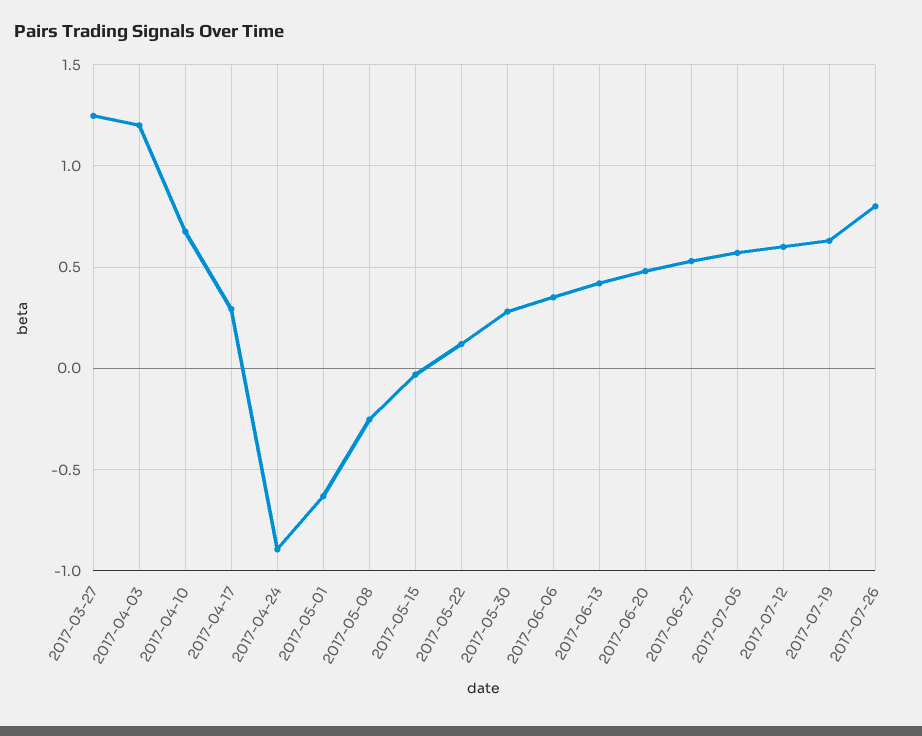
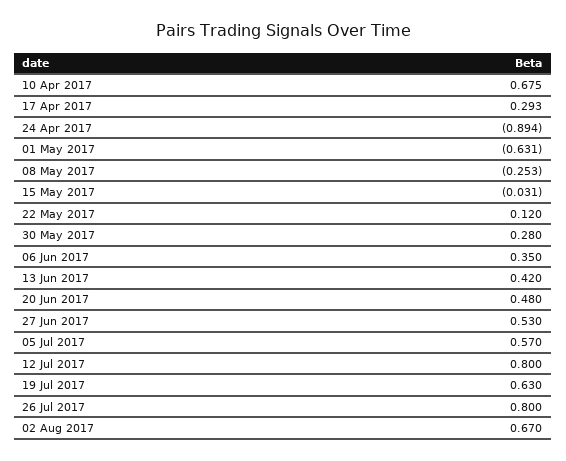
2017-03-27: 1.25 -> none
2017-04-03: 1.2 -> none
2017-07-12: 0.6 -> 0.8
02 Aug 2017: none -> 0.67

